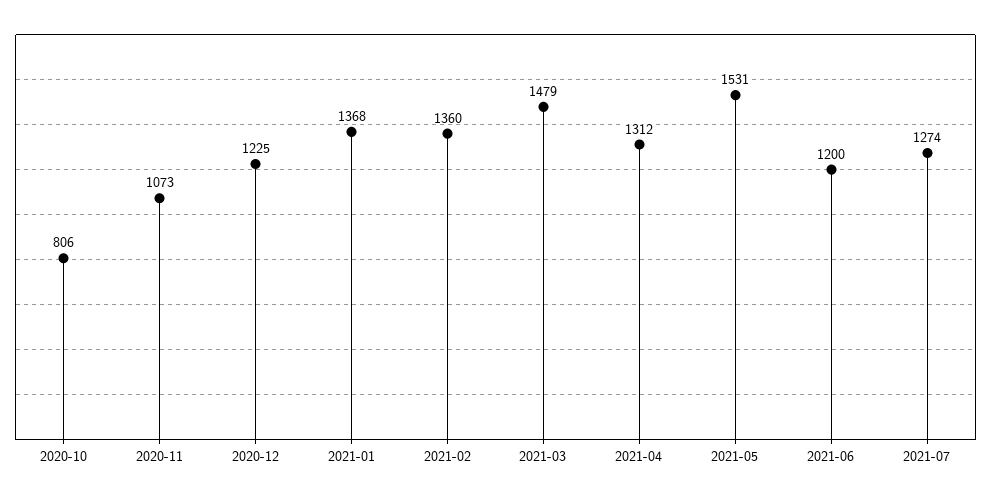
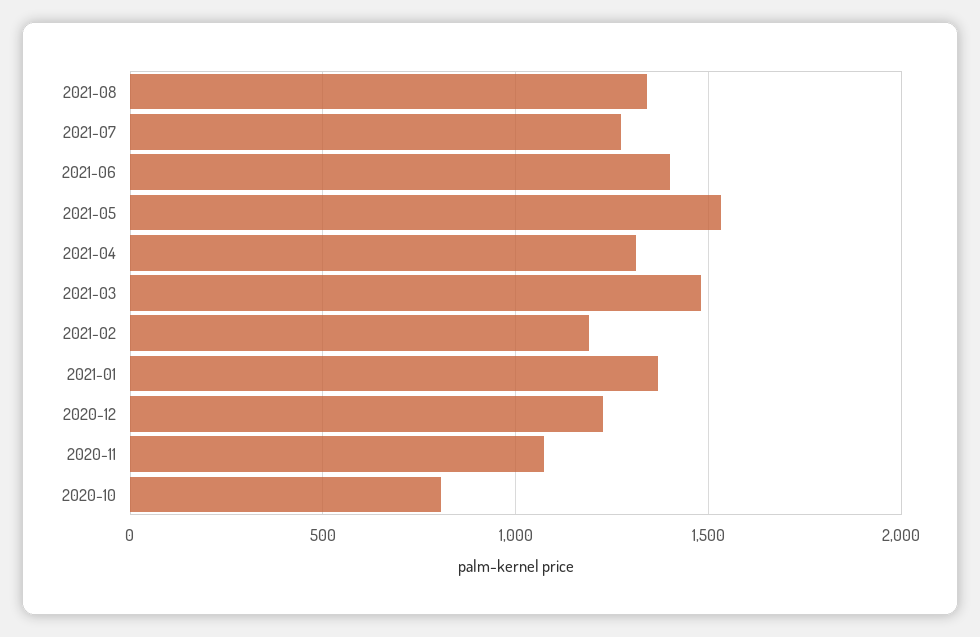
2021-02: 1360 -> 1200
2021-06: 1200 -> 1400
2021-08: none -> 1350

